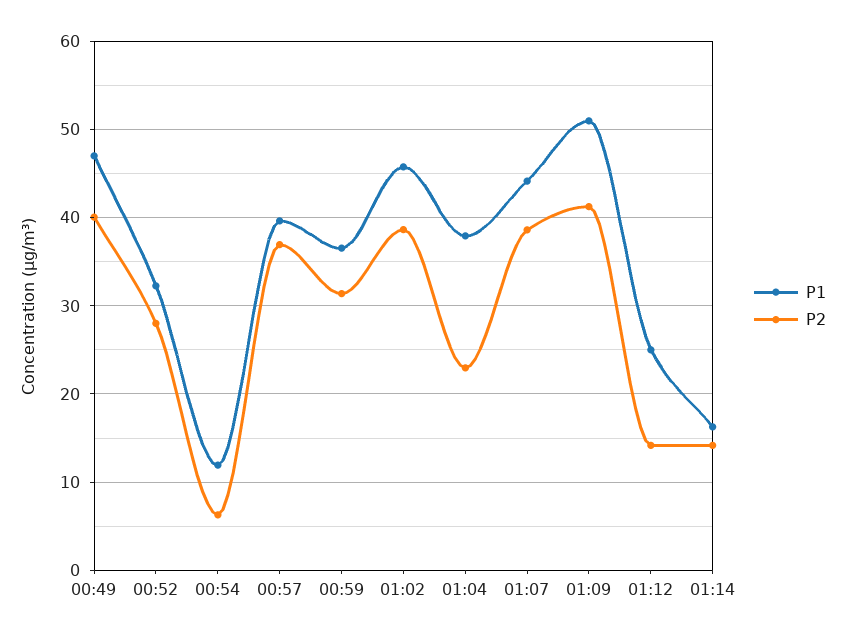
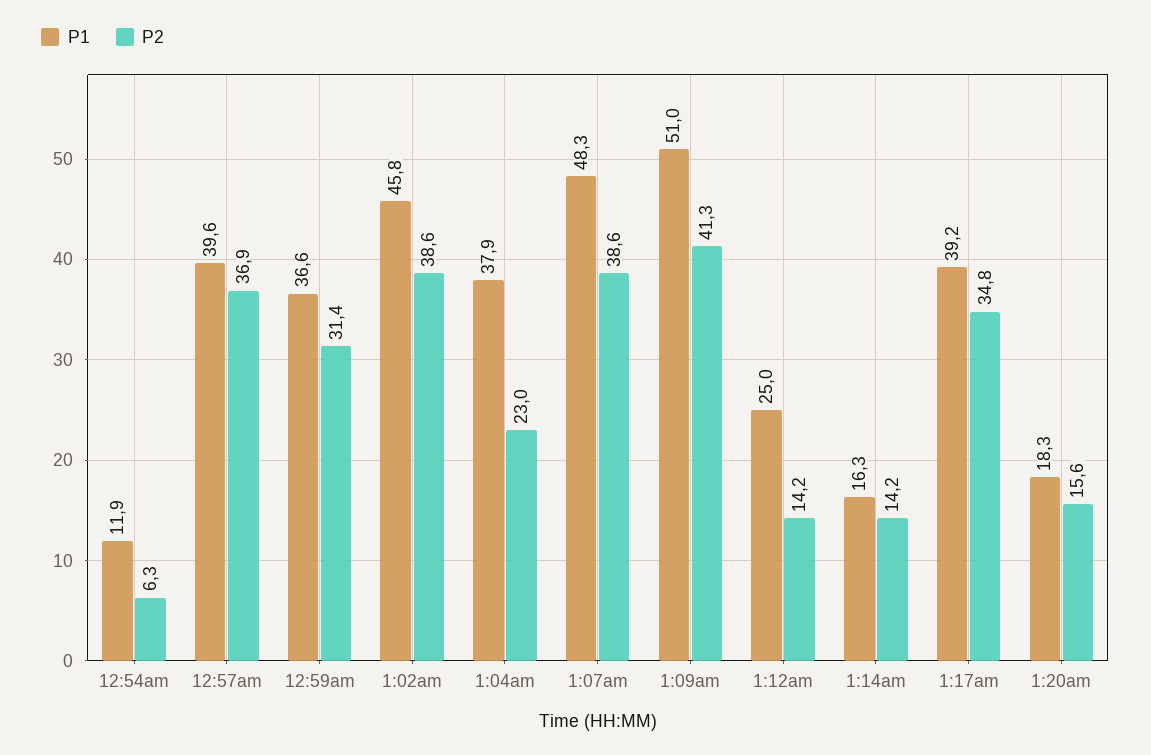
P1, 00:49: 47 -> none
P2, 00:49: 40 -> none
P1, 00:52: 32 -> none
P2, 00:52: 28 -> none
P1, 01:07: 44 -> 48.3
P1, 1:17am: none -> 39.2
P2, 1:17am: none -> 34.8
P1, 1:20am: none -> 18.3
P2, 1:20am: none -> 15.6

